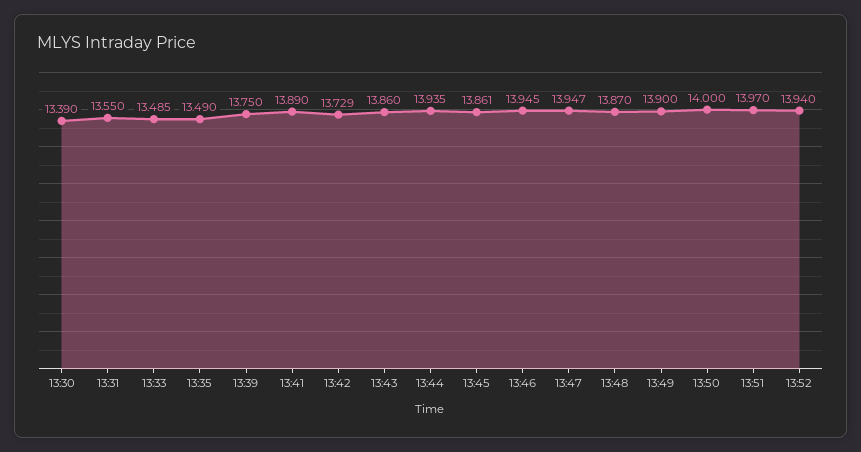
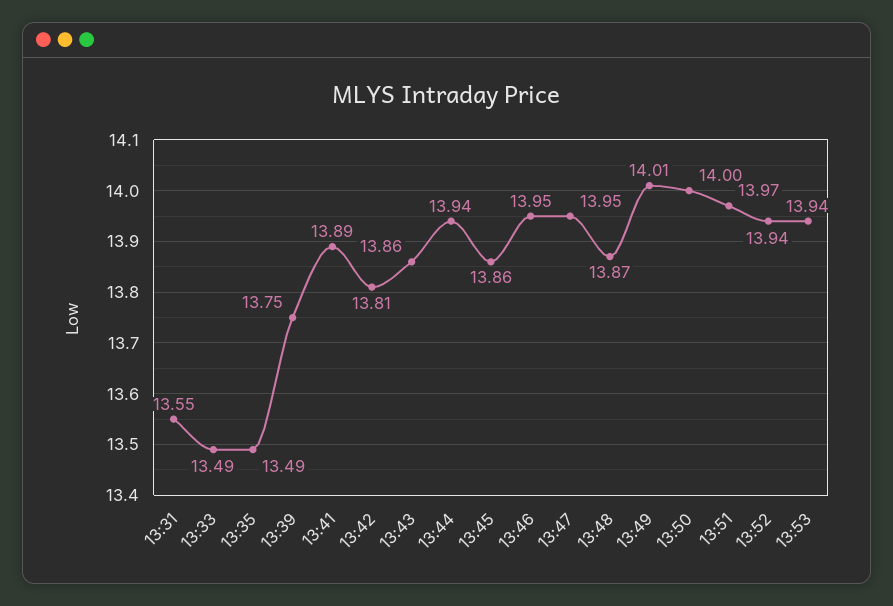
13:30: 13.39 -> none
13:42: 13.729 -> 13.81
13:49: 13.9 -> 14.01
13:53: none -> 13.94

